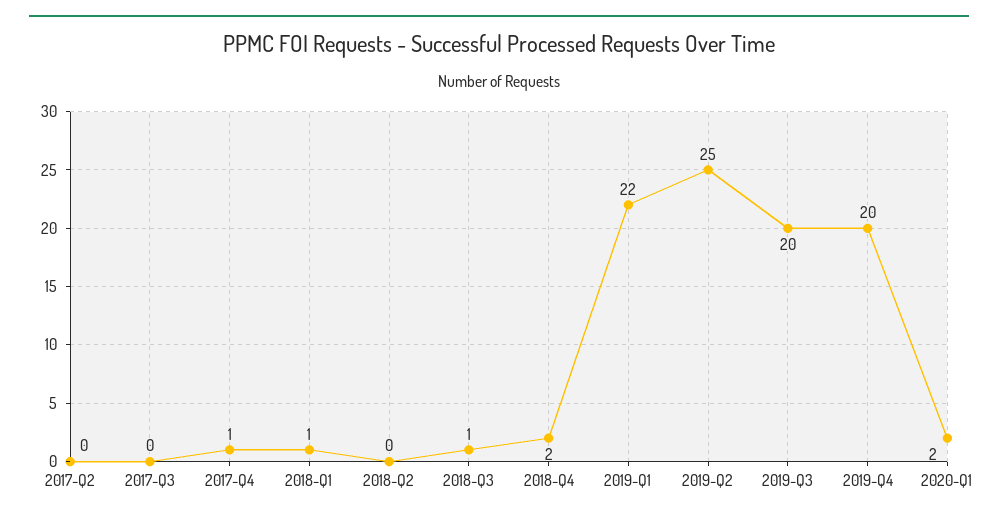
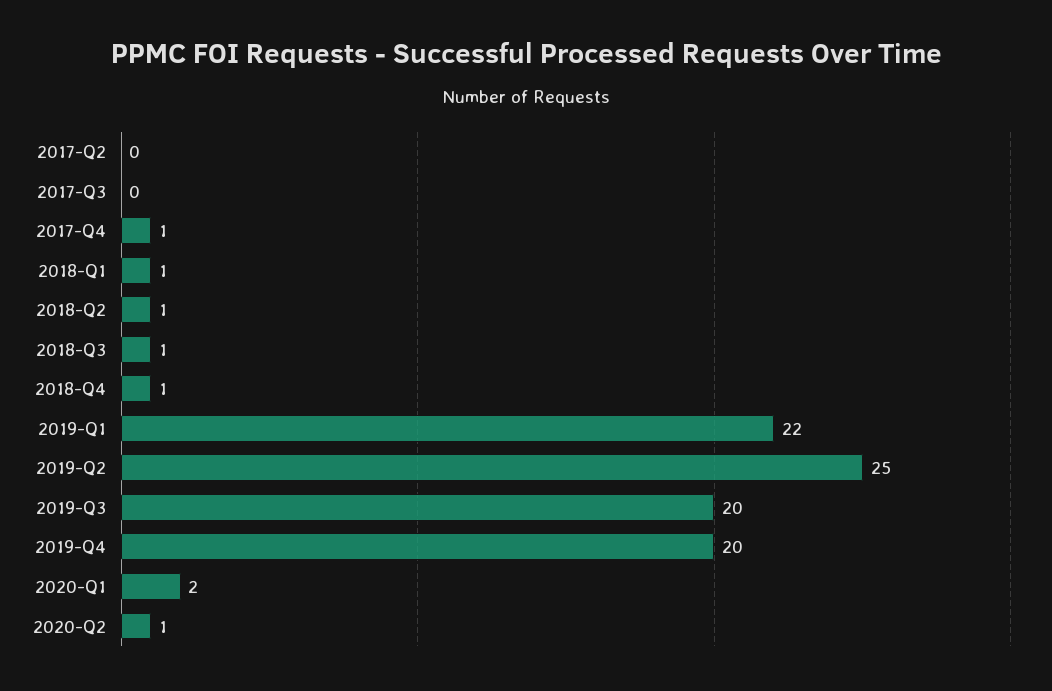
2018-Q2: 0 -> 1
2018-Q4: 2 -> 1
2020-Q2: none -> 1

